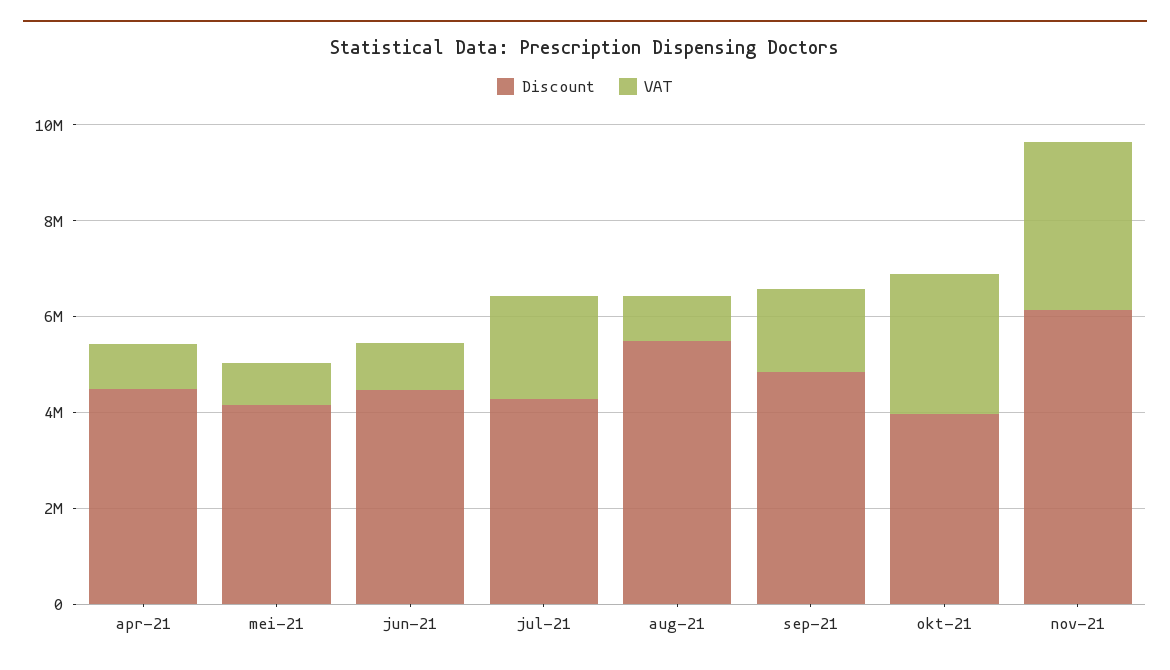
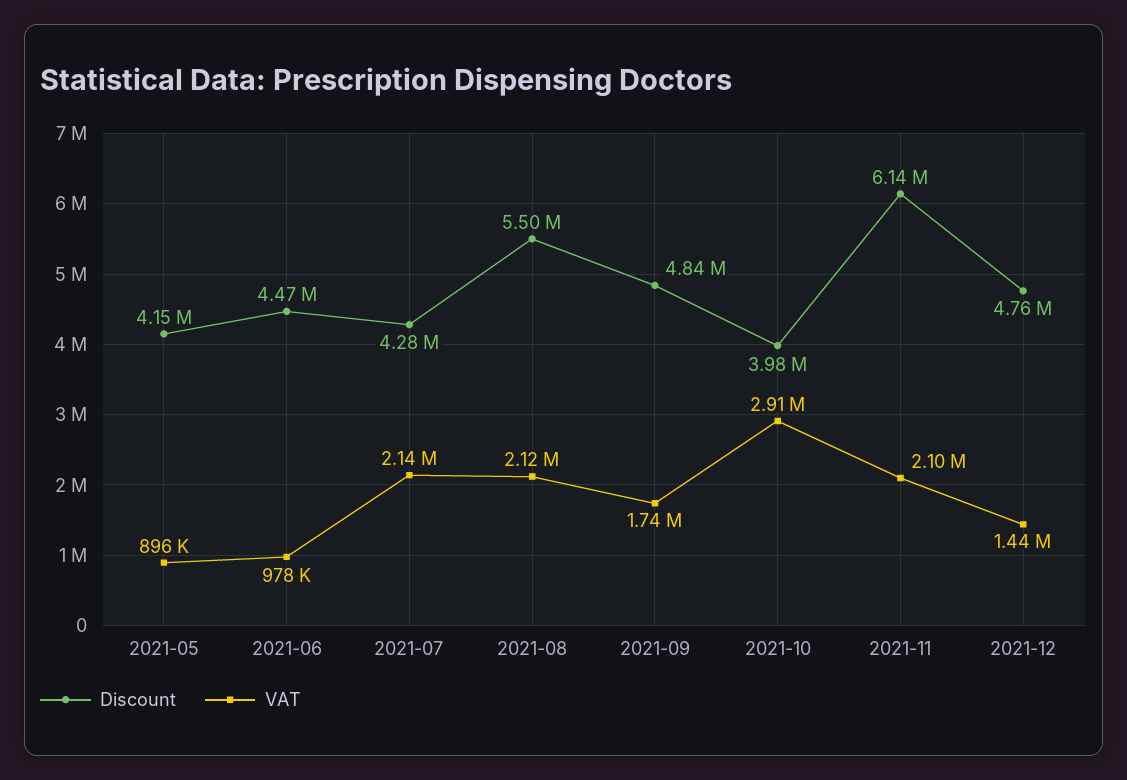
Discount, apr-21: 4500000 -> none
VAT, apr-21: 1000000 -> none
VAT, aug-21: 1000000 -> 2120000
VAT, nov-21: 3500000 -> 2100000
Discount, 2021-12: none -> 4760000
VAT, 2021-12: none -> 1440000

